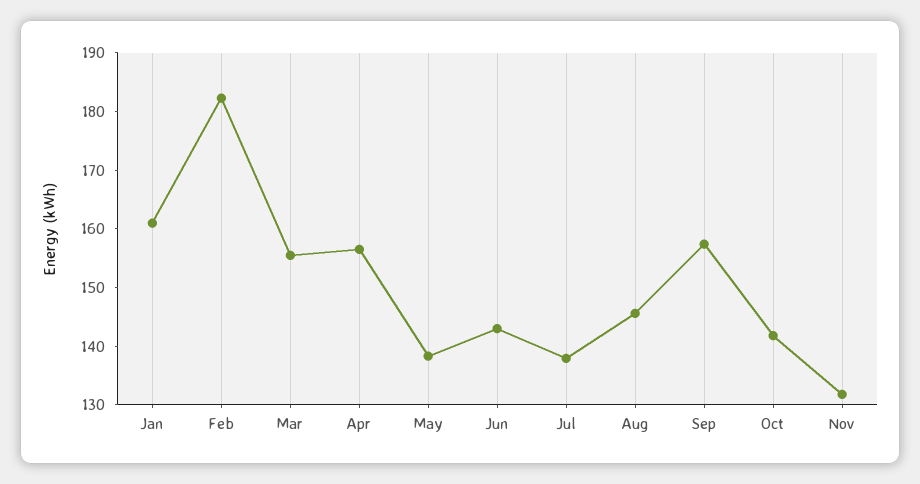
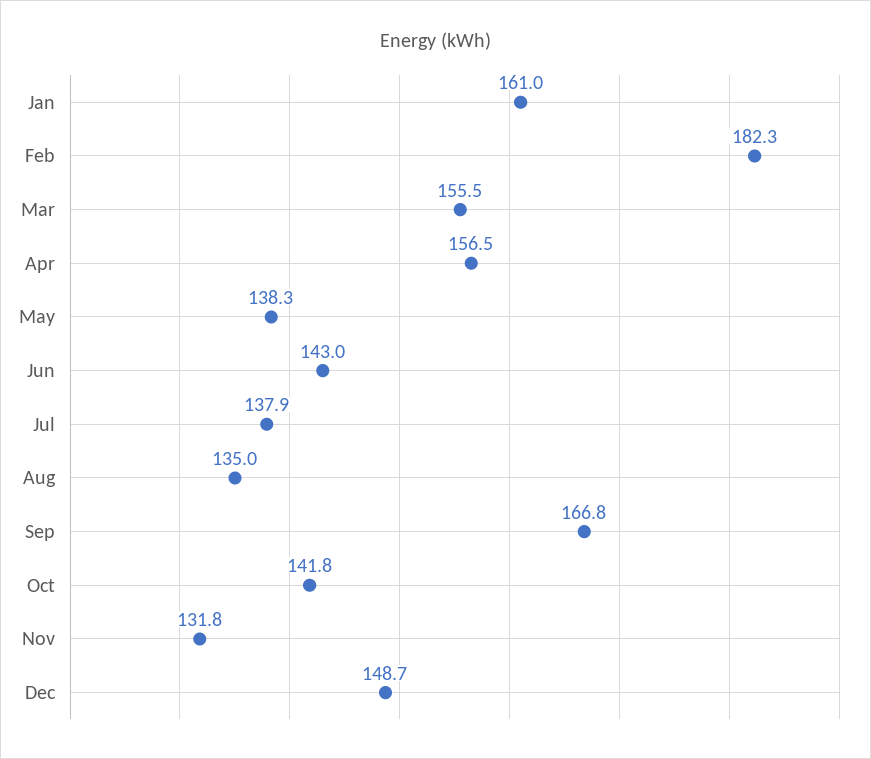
Aug: 146 -> 135
Sep: 158 -> 166.8
Dec: none -> 148.7

